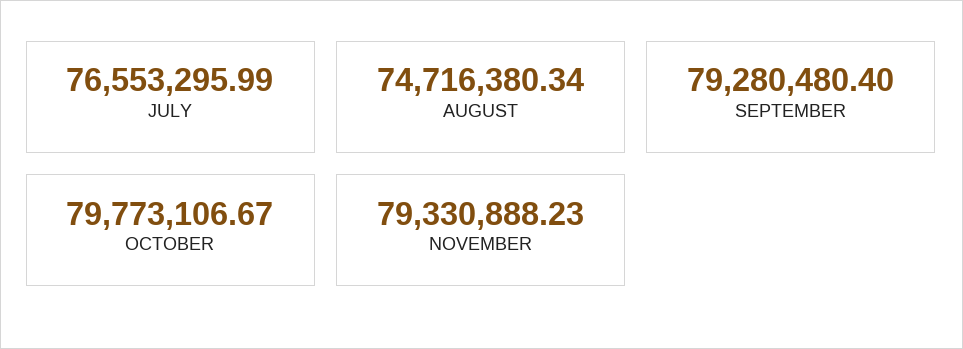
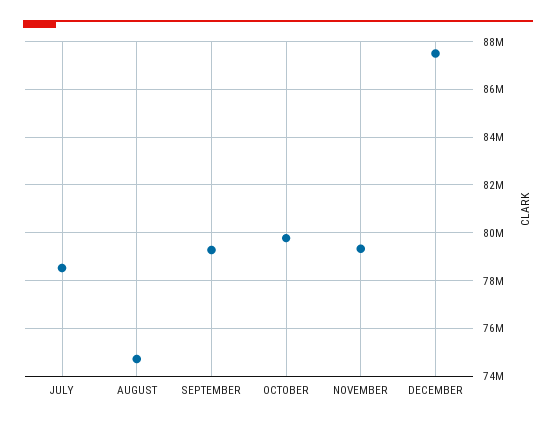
JULY: 76553295.99 -> 78500000
DECEMBER: none -> 87500000

